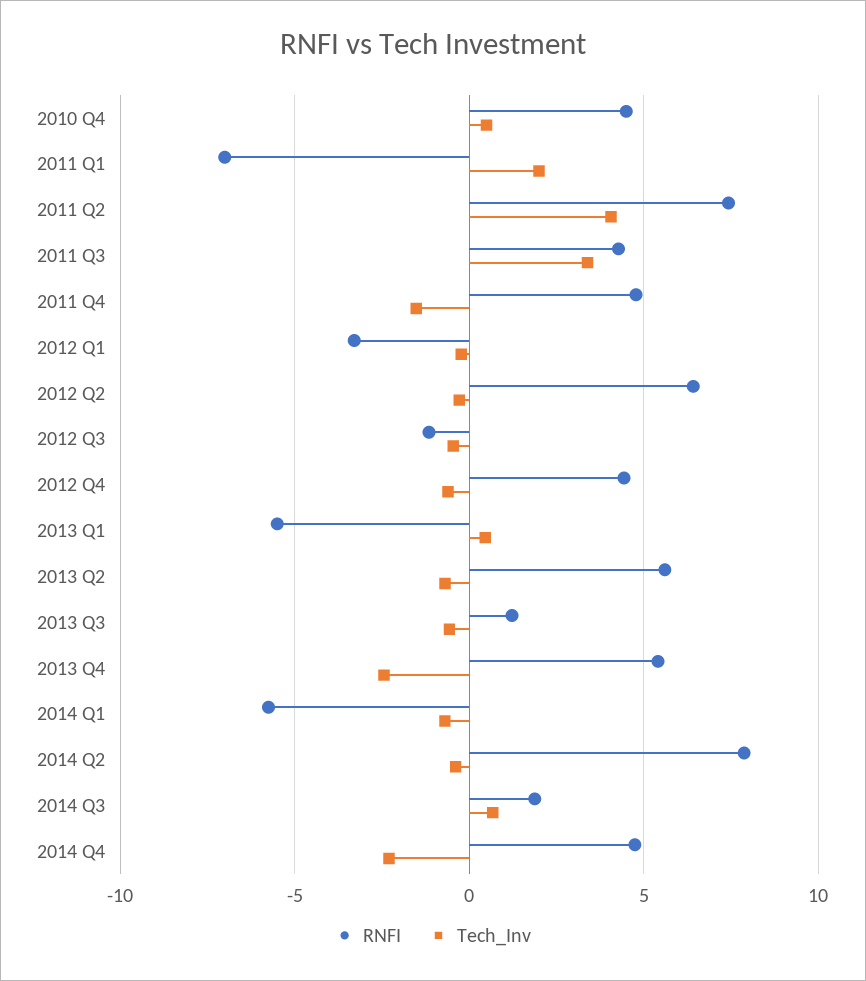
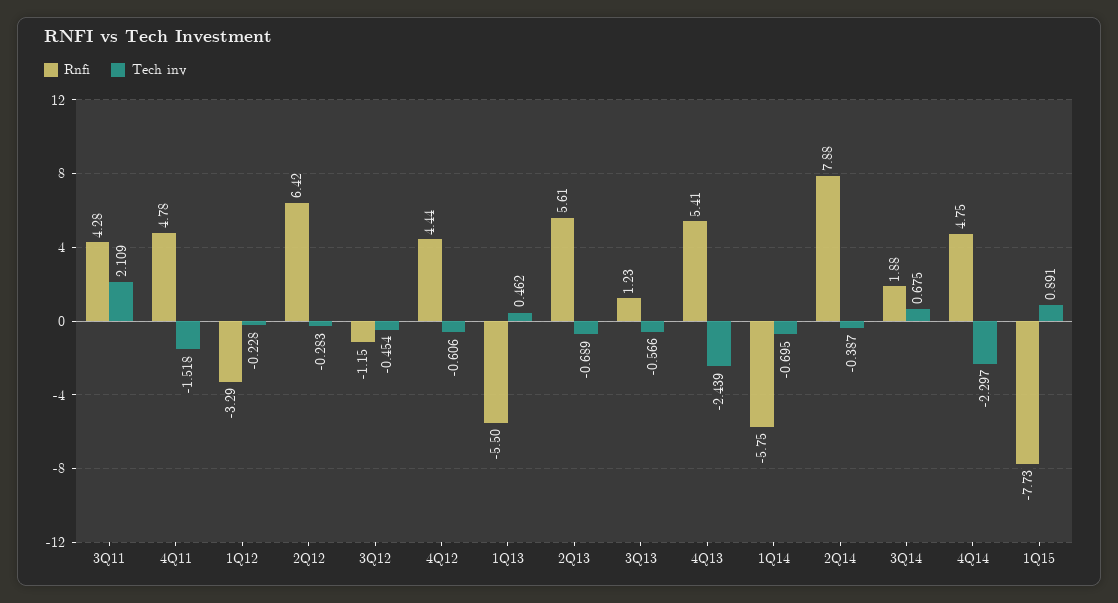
RNFI, 2010 Q4: 4.5 -> none
Tech_Inv, 2010 Q4: 0.5 -> none
RNFI, 2011 Q1: -7 -> none
Tech_Inv, 2011 Q1: 2 -> none
RNFI, 2011 Q2: 7.5 -> none
Tech_Inv, 2011 Q2: 4 -> none
Tech_Inv, 2011 Q3: 3.5 -> 2.109
RNFI, 1Q15: none -> -7.73
Tech_Inv, 1Q15: none -> 0.891

